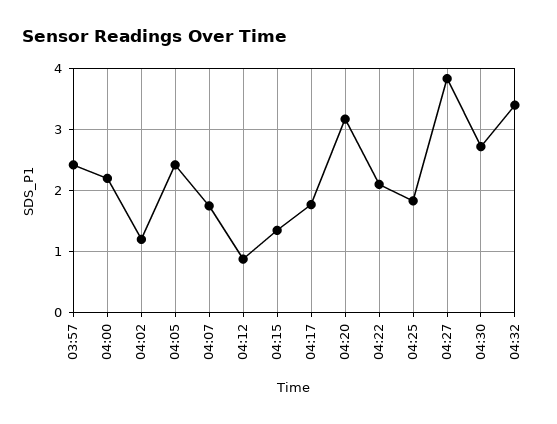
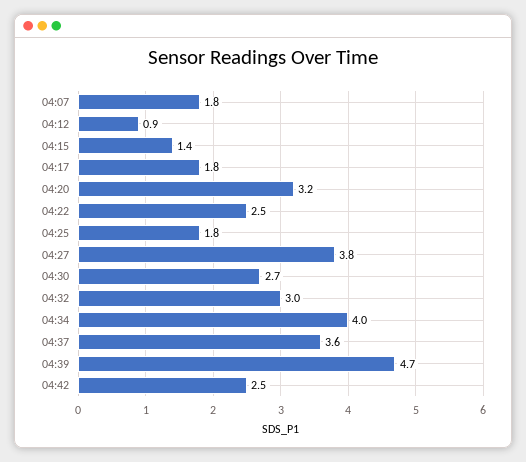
03:57: 2.4 -> none
04:00: 2.2 -> none
04:02: 1.2 -> none
04:05: 2.4 -> none
04:22: 2.1 -> 2.5
04:32: 3.4 -> 3
04:34: none -> 4
04:37: none -> 3.6
04:39: none -> 4.7
04:42: none -> 2.5

